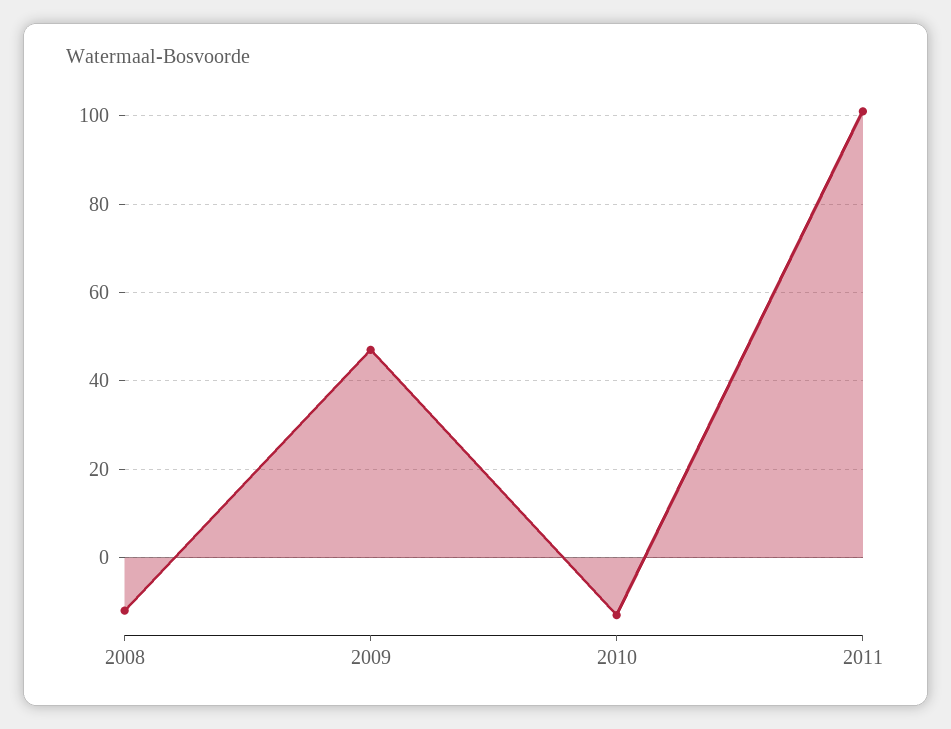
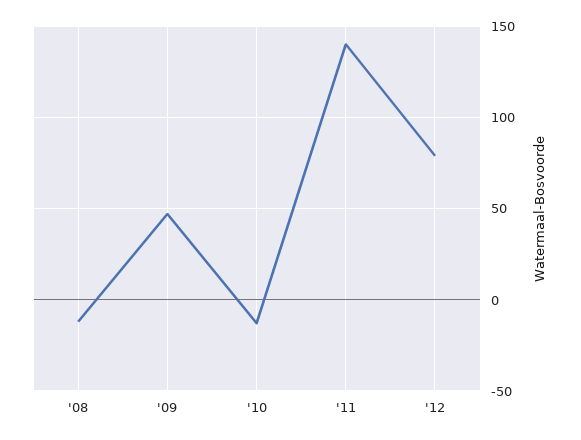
2011: 100 -> 140
'12: none -> 80

